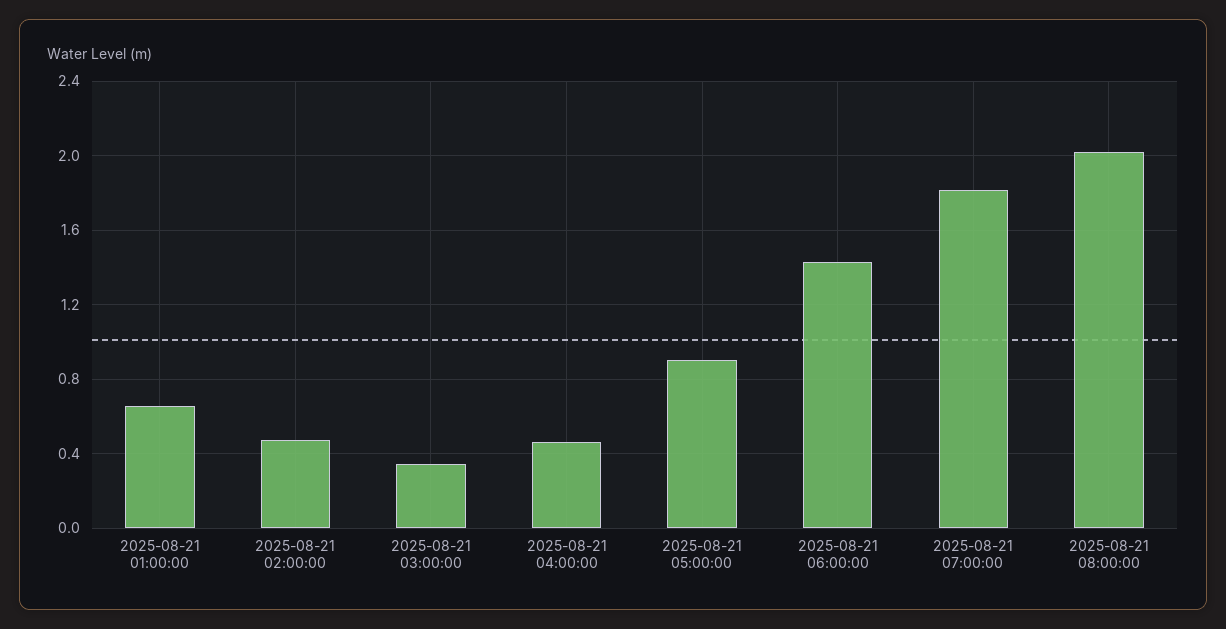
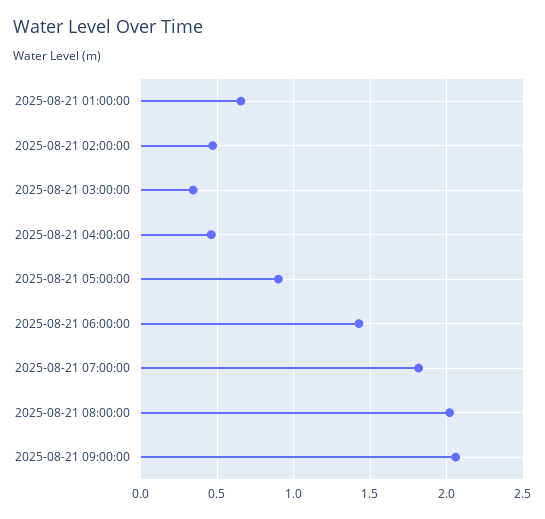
2025-08-21 09:00:00: none -> 2.05

